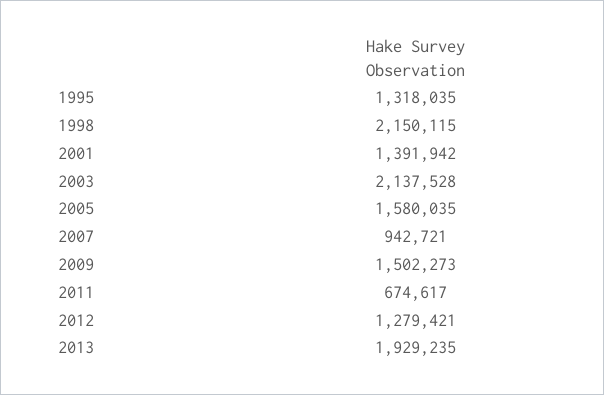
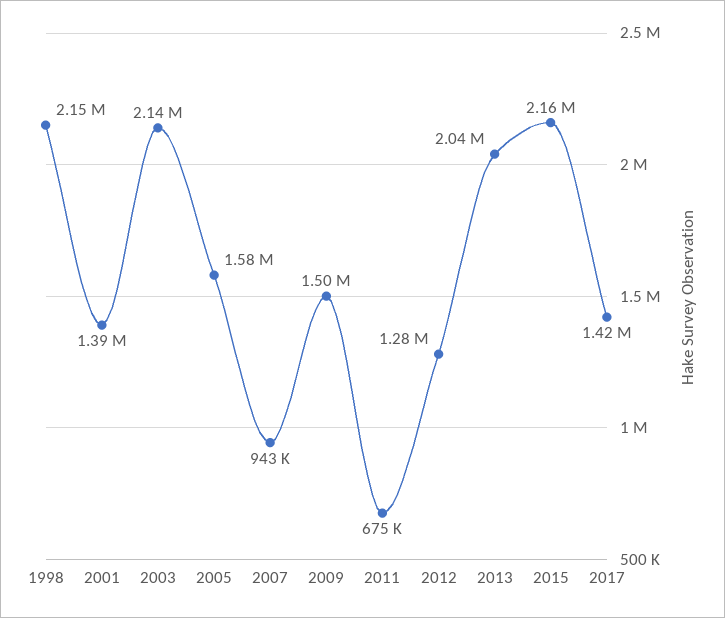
1995: 1318035 -> none
2013: 1929235 -> 2040000
2015: none -> 2160000
2017: none -> 1420000

